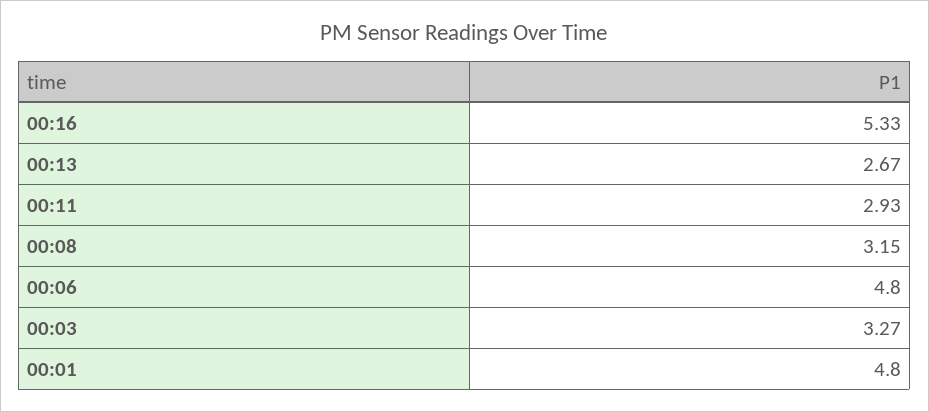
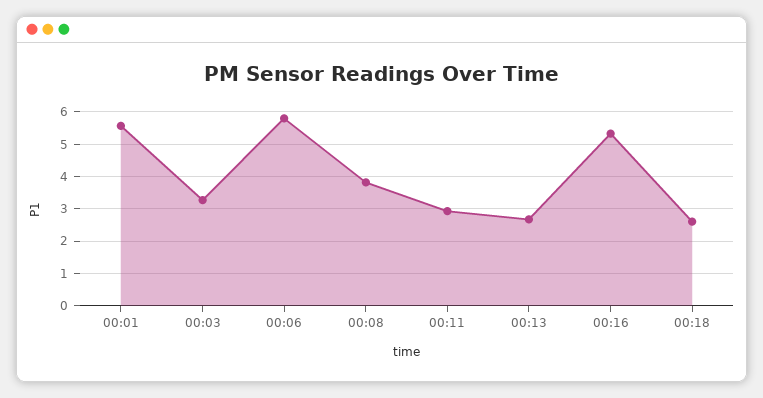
00:08: 3.15 -> 3.8
00:06: 4.8 -> 5.8
00:01: 4.8 -> 5.6
00:18: none -> 2.6

